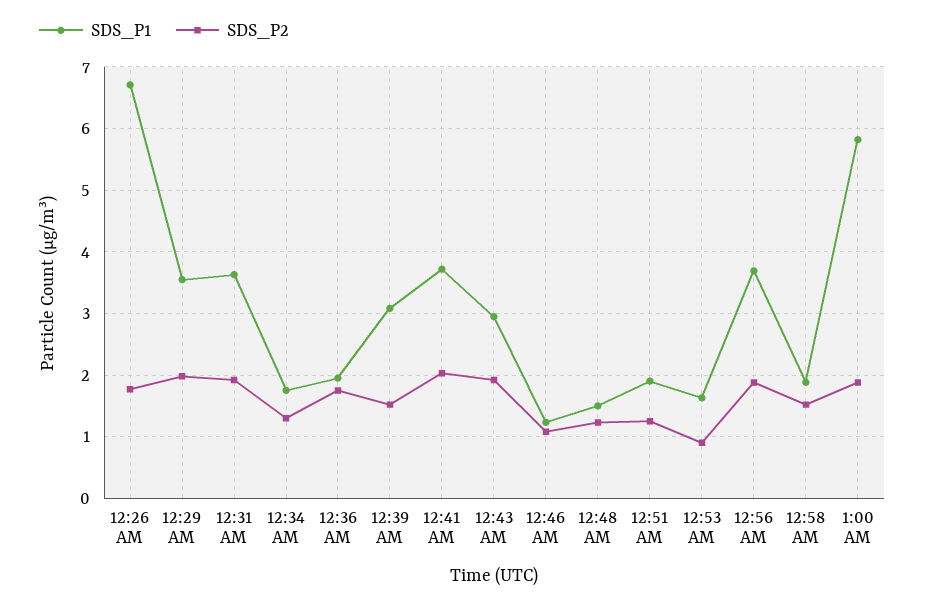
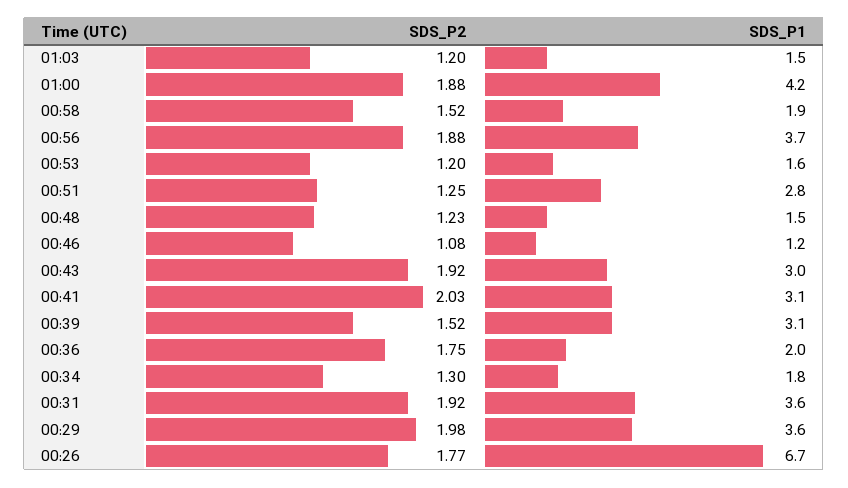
SDS_P1, 12:41 AM: 3.7 -> 3.1
SDS_P1, 12:51 AM: 1.9 -> 2.8
SDS_P2, 12:53 AM: 0.9 -> 1.2
SDS_P1, 1:00 AM: 5.8 -> 4.2
SDS_P2, 01:03: none -> 1.2
SDS_P1, 01:03: none -> 1.5

